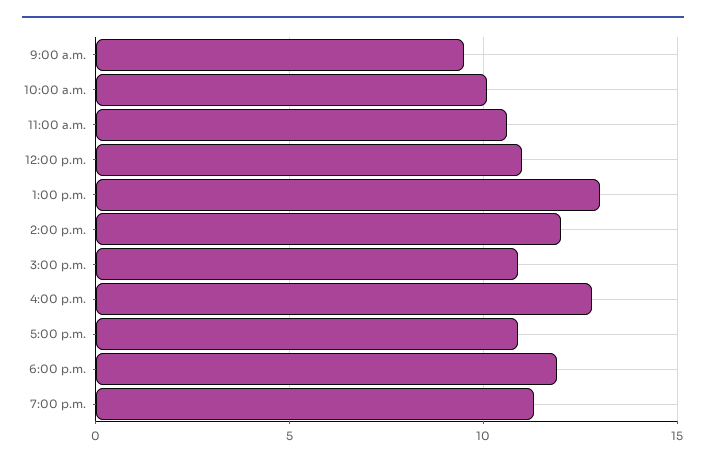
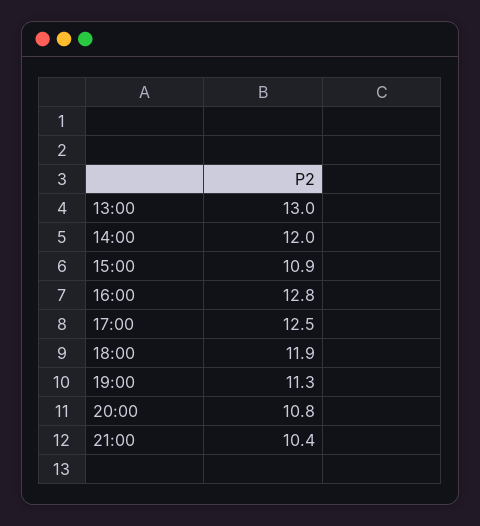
9:00 a.m.: 9.5 -> none
10:00 a.m.: 10 -> none
11:00 a.m.: 10.5 -> none
12:00 p.m.: 11 -> none
5:00 p.m.: 11 -> 12.5
20:00: none -> 10.8
21:00: none -> 10.4

